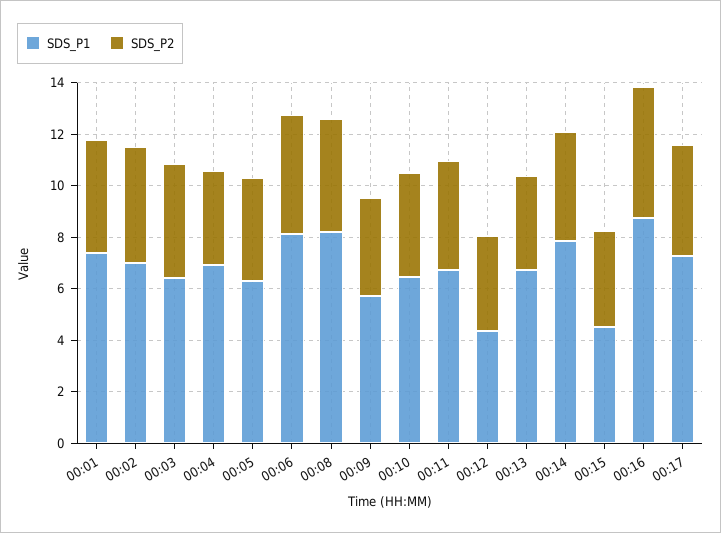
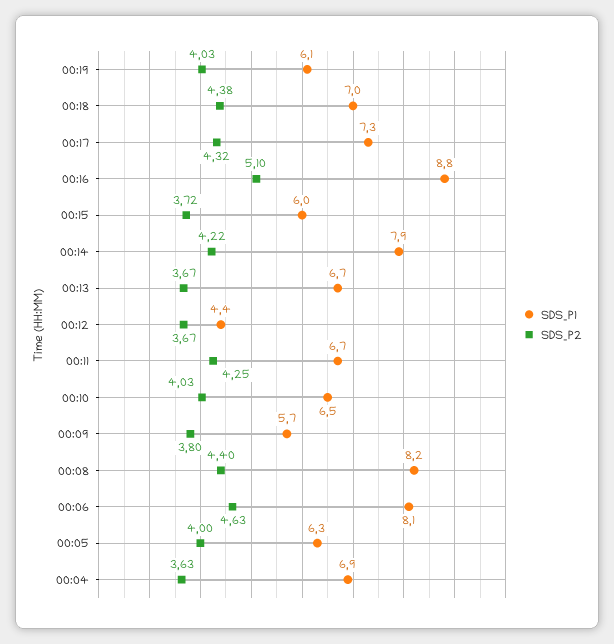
SDS_P1, 00:01: 7.5 -> none
SDS_P2, 00:01: 4.5 -> none
SDS_P1, 00:02: 7 -> none
SDS_P2, 00:02: 4.5 -> none
SDS_P1, 00:03: 6.5 -> none
SDS_P2, 00:03: 4.5 -> none
SDS_P1, 00:15: 4.5 -> 6
SDS_P1, 00:19: none -> 6.1
SDS_P2, 00:19: none -> 4.03
SDS_P1, 00:18: none -> 7
SDS_P2, 00:18: none -> 4.38

